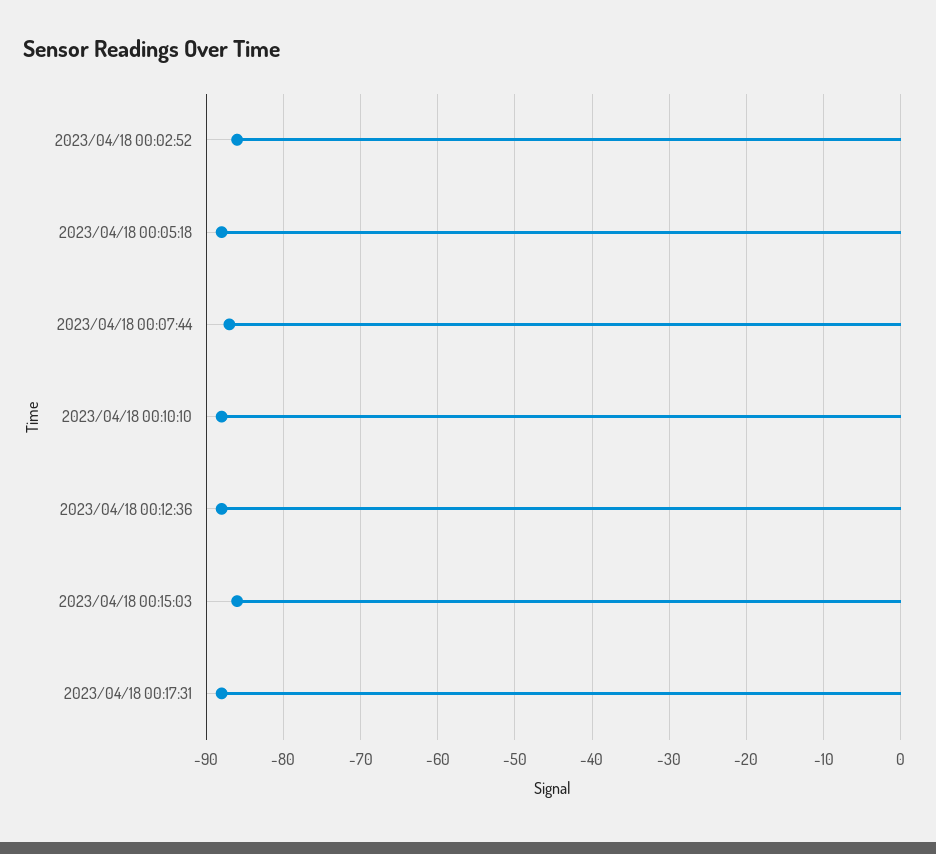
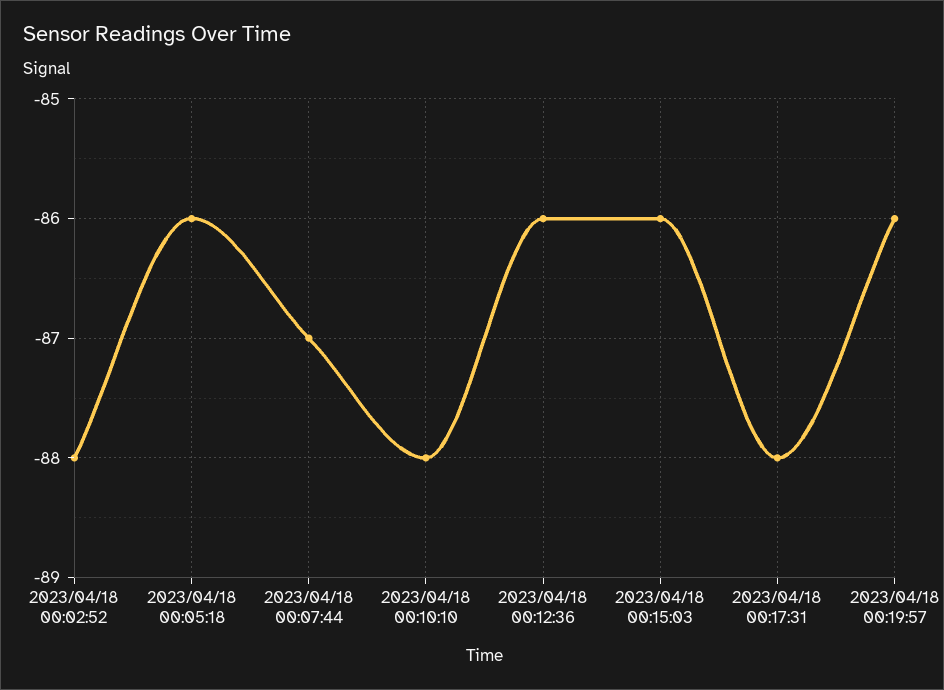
2023/04/18 00:02:52: -86 -> -88
2023/04/18 00:05:18: -88 -> -86
2023/04/18 00:12:36: -88 -> -86
2023/04/18 00:19:57: none -> -86

